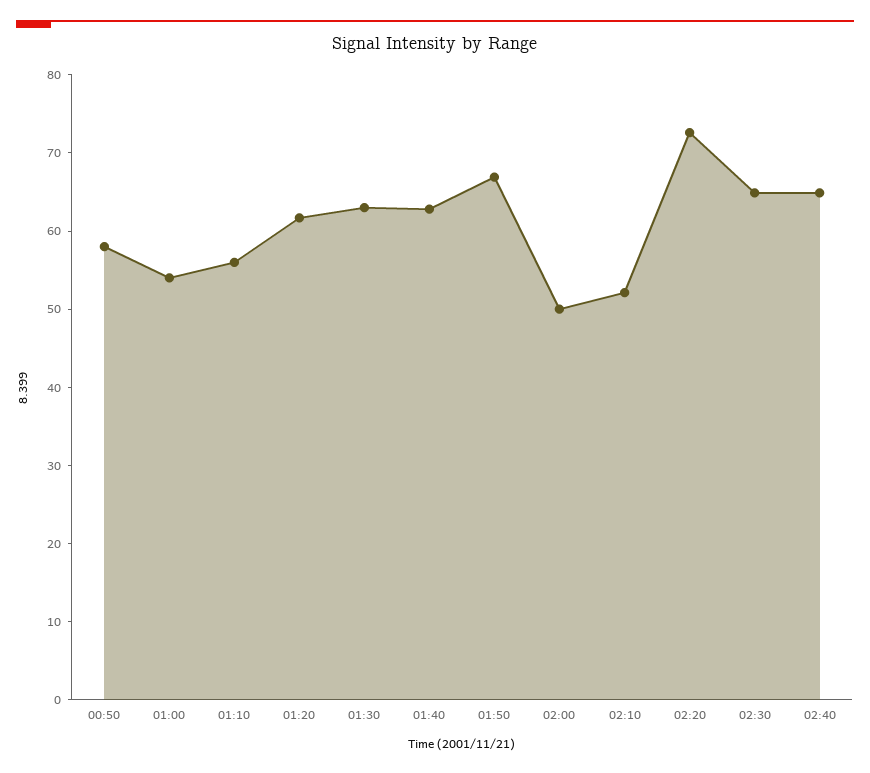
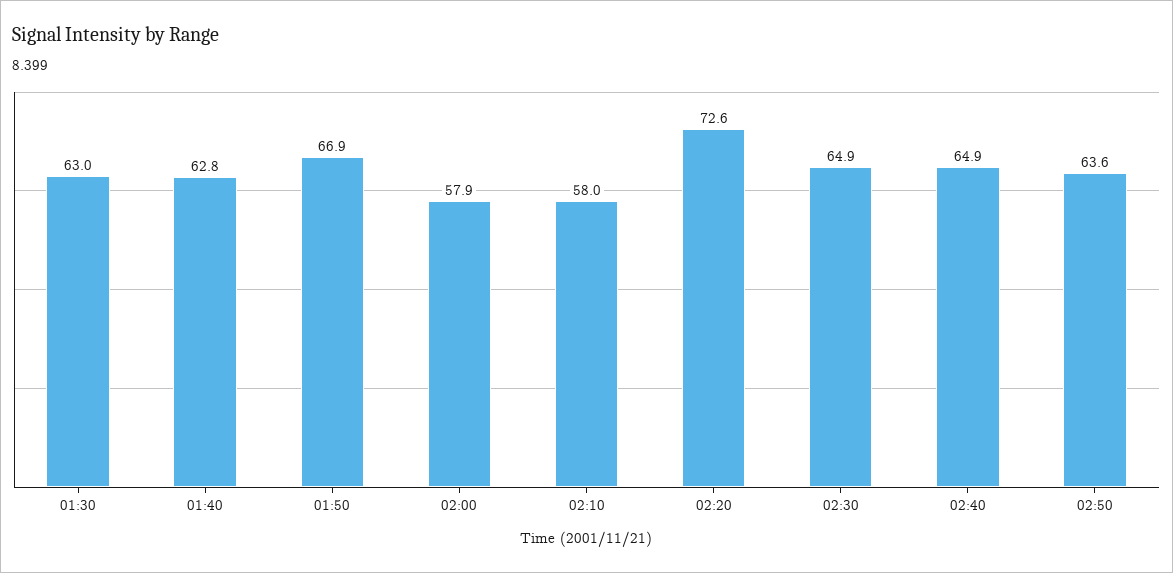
00:50: 58 -> none
01:00: 54 -> none
01:10: 56 -> none
01:20: 62 -> none
02:00: 50 -> 57.9
02:10: 52 -> 58
02:50: none -> 63.6

